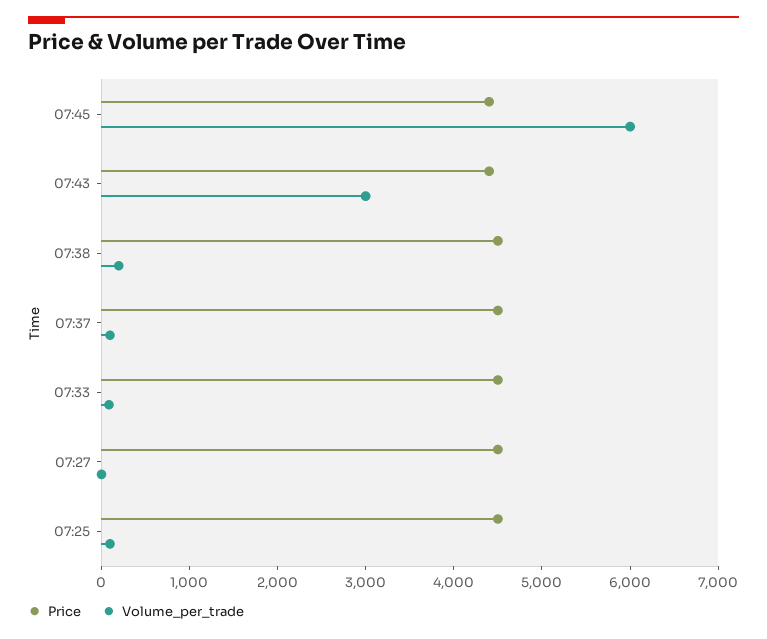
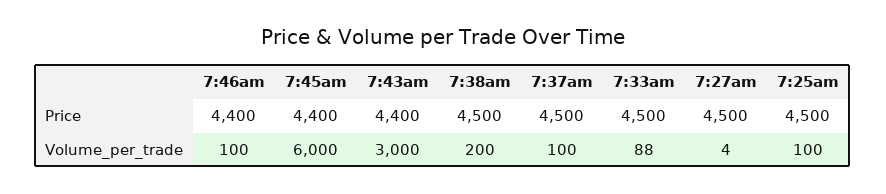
Price, 7:46am: none -> 4400
Volume_per_trade, 7:46am: none -> 100

